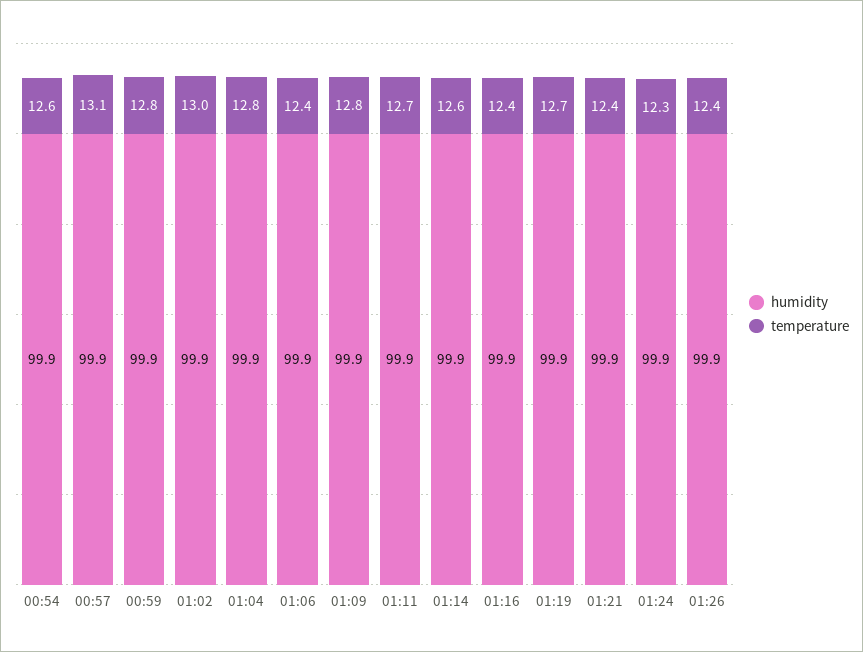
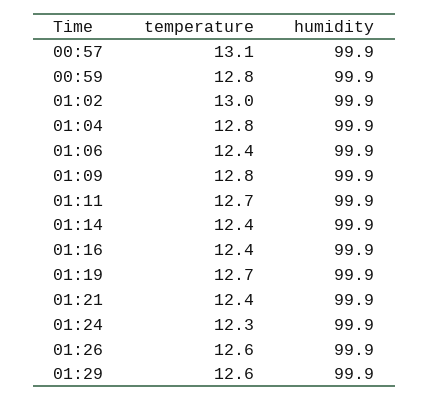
humidity, 00:54: 99.9 -> none
temperature, 00:54: 12.6 -> none
temperature, 01:14: 12.6 -> 12.4
temperature, 01:26: 12.4 -> 12.6
temperature, 01:29: none -> 12.6
humidity, 01:29: none -> 99.9

